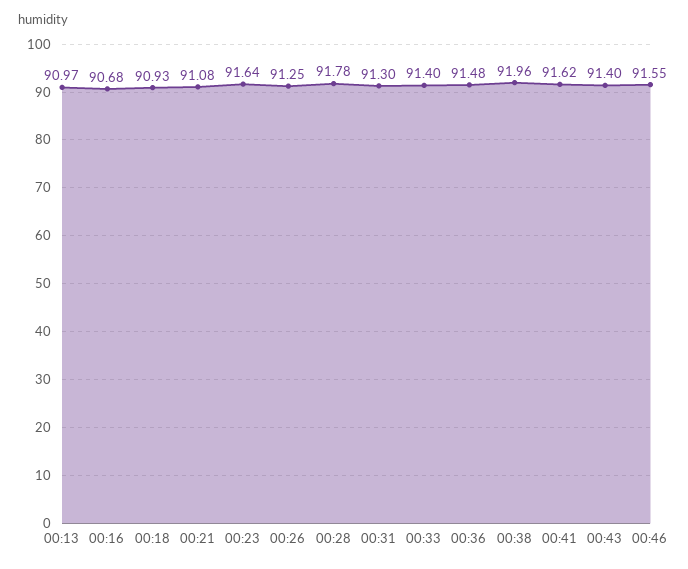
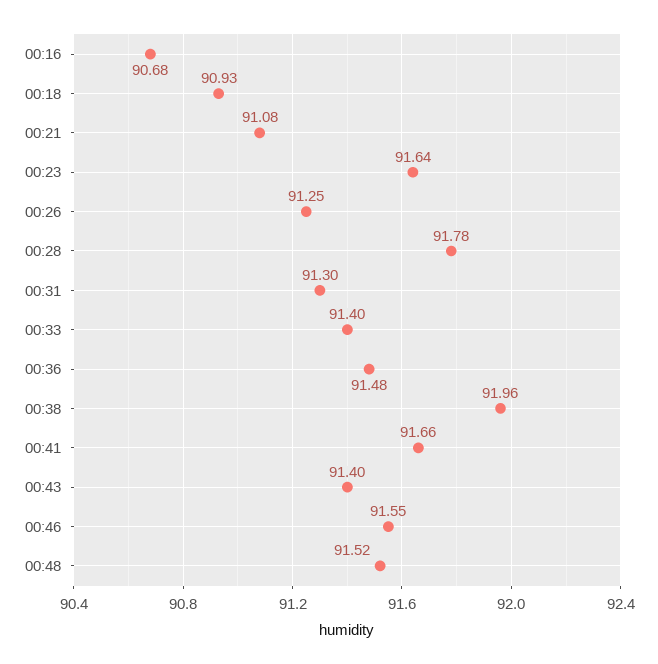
00:13: 90.97 -> none
00:41: 91.62 -> 91.66
00:48: none -> 91.52

